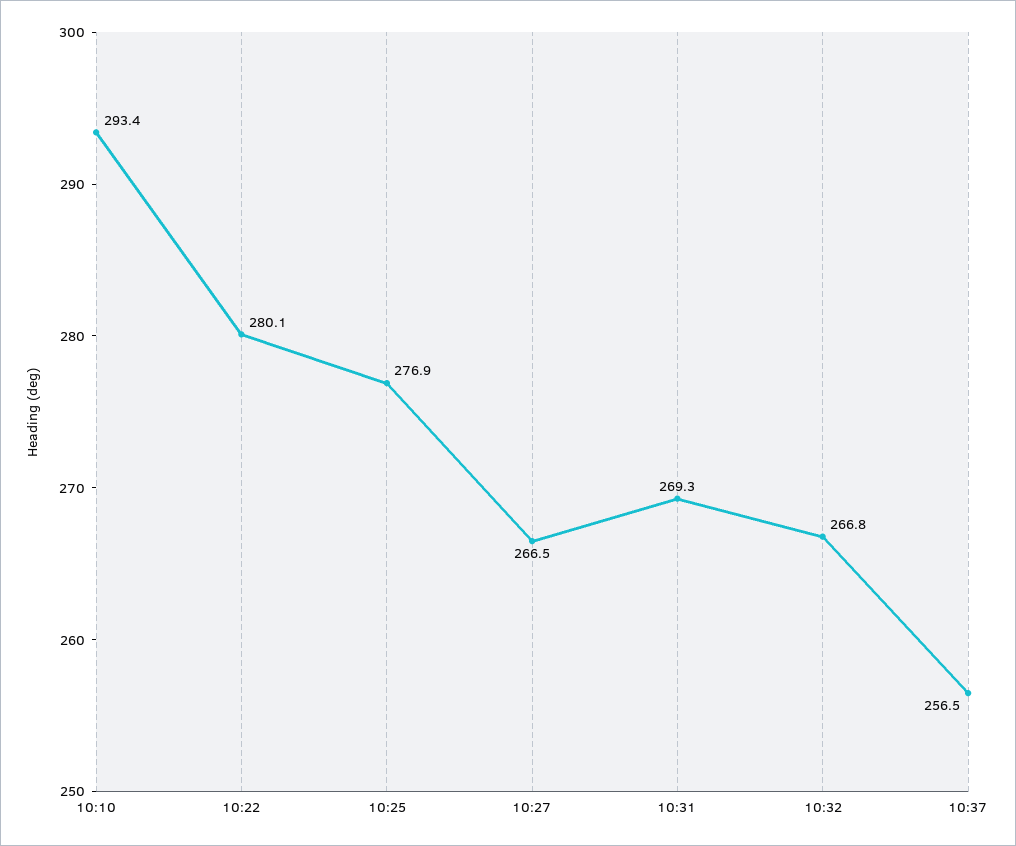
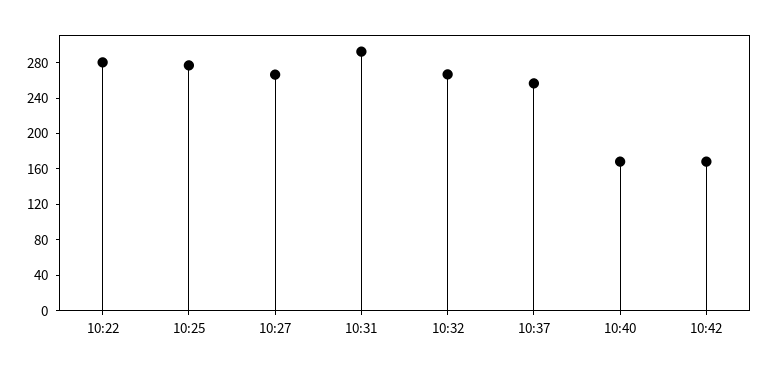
10:10: 293.4 -> none
10:31: 269.3 -> 290
10:40: none -> 170
10:42: none -> 170

